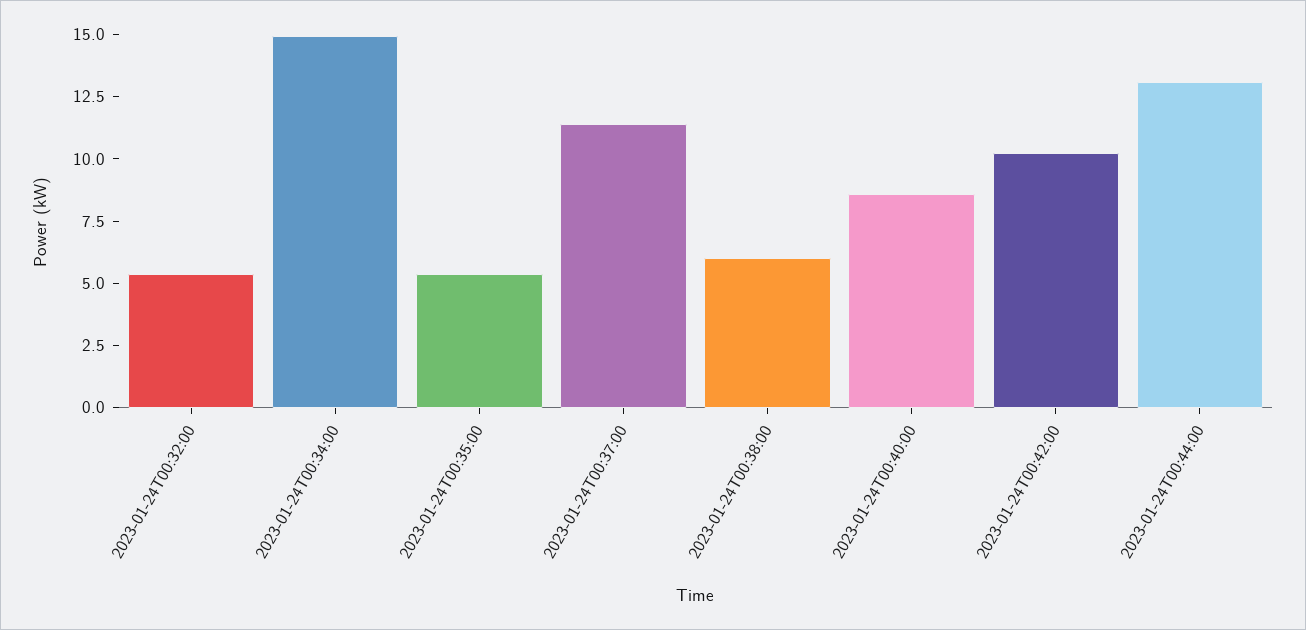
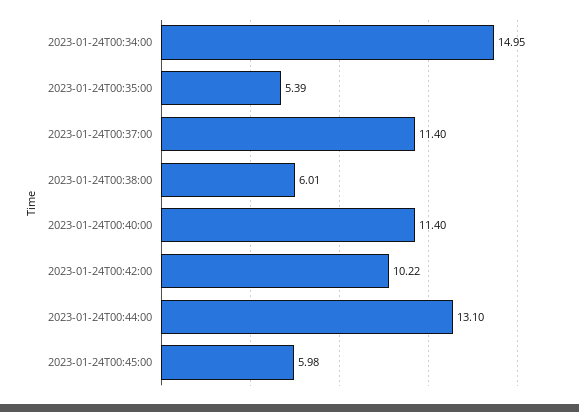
2023-01-24T00:32:00: 5.5 -> none
2023-01-24T00:40:00: 8.5 -> 11.4
2023-01-24T00:45:00: none -> 5.98

